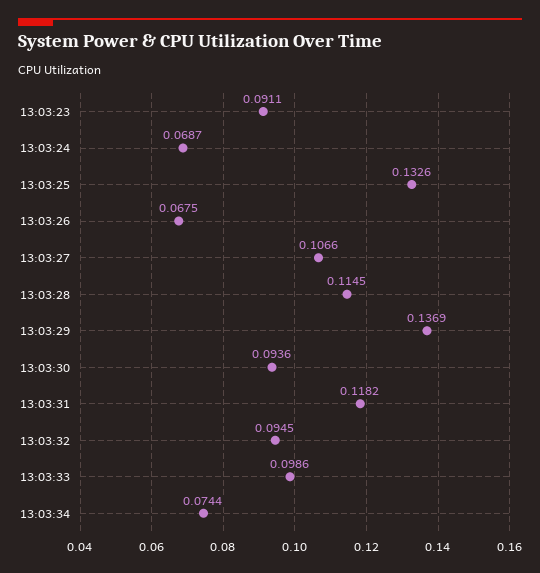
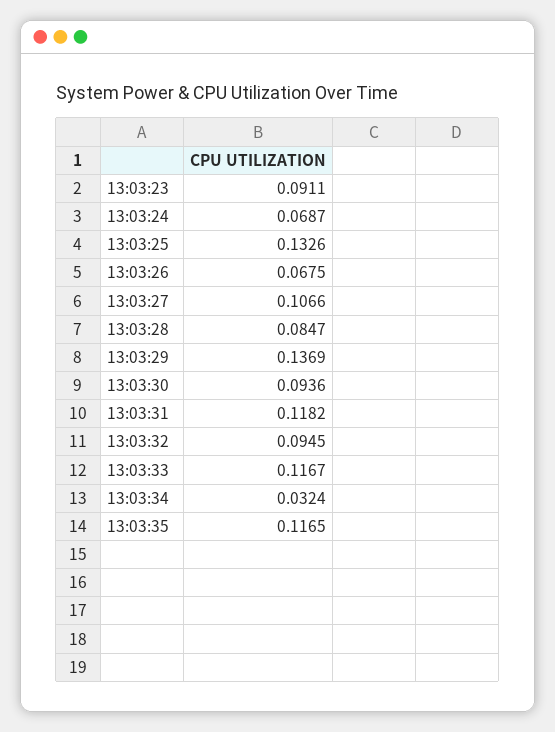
13:03:28: 0.1145 -> 0.0847
13:03:33: 0.0986 -> 0.1167
13:03:34: 0.0744 -> 0.0324
13:03:35: none -> 0.1165

